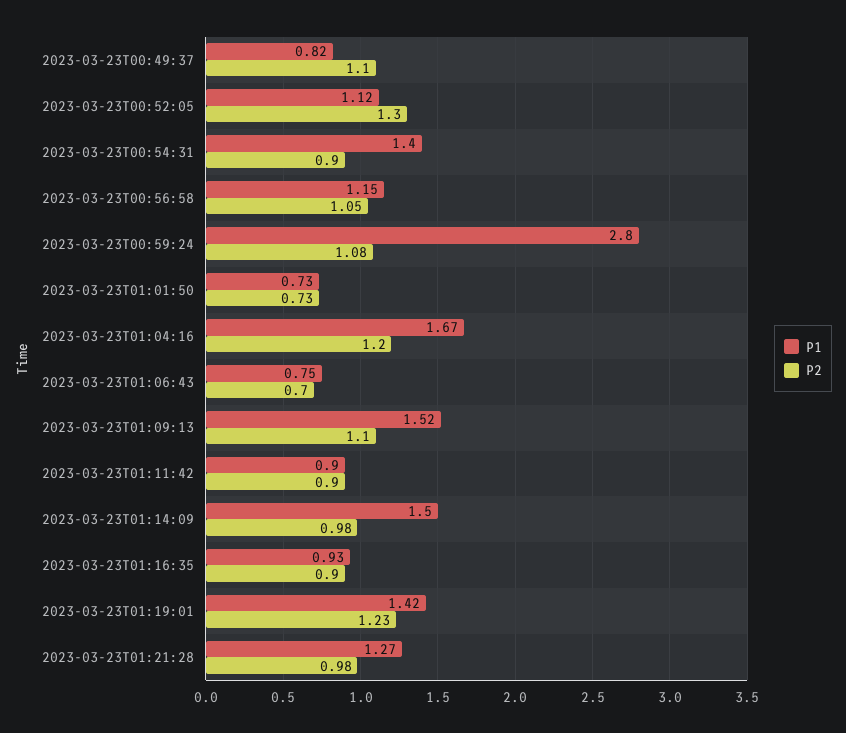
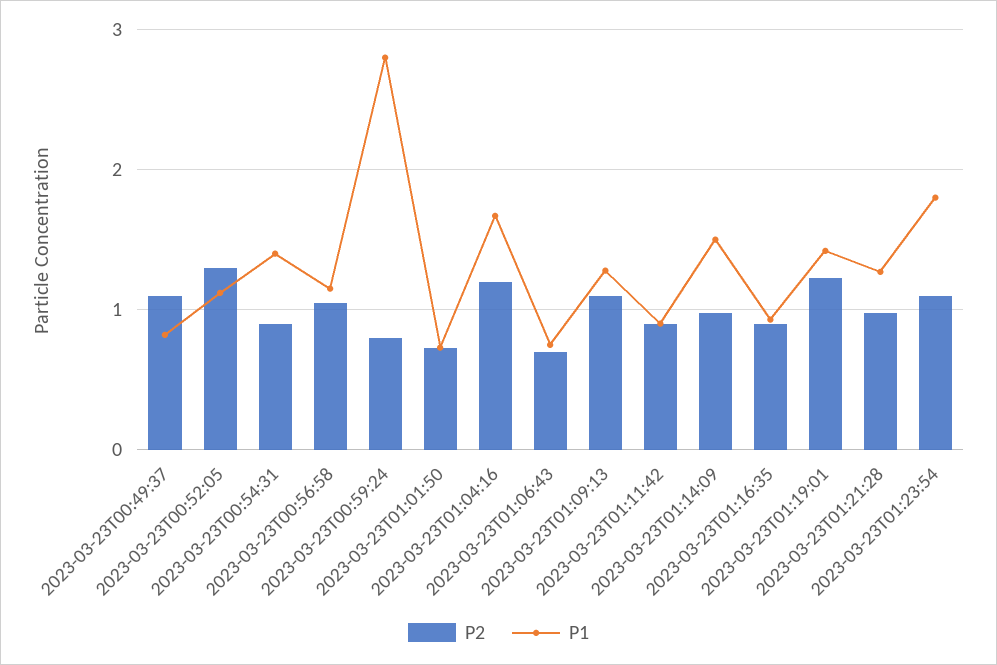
P2, 2023-03-23T00:59:24: 1.08 -> 0.8
P1, 2023-03-23T01:09:13: 1.52 -> 1.3
P2, 2023-03-23T01:23:54: none -> 1.1
P1, 2023-03-23T01:23:54: none -> 1.8

